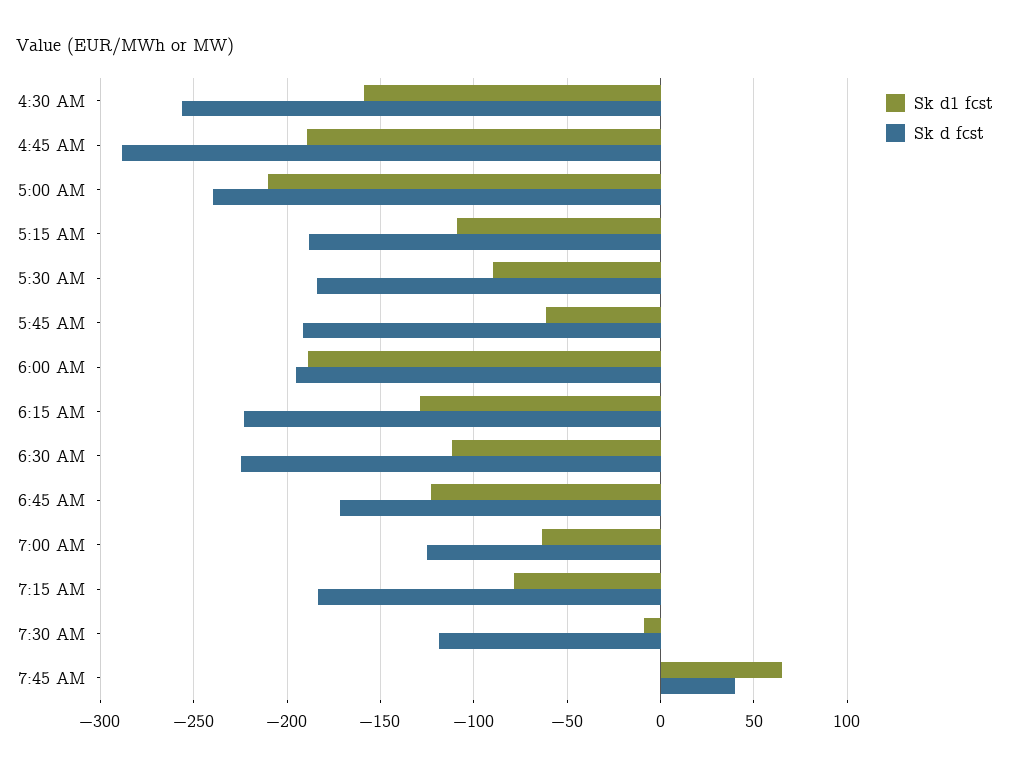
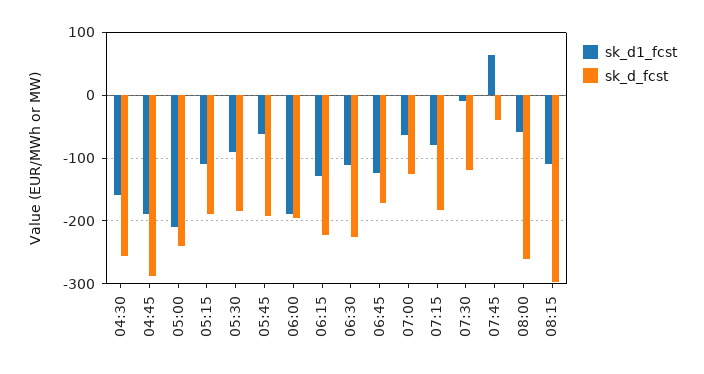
Sk d fcst, 7:45 AM: 40 -> -40
Sk d1 fcst, 08:00: none -> -60
Sk d fcst, 08:00: none -> -260
Sk d1 fcst, 08:15: none -> -110
Sk d fcst, 08:15: none -> -300

